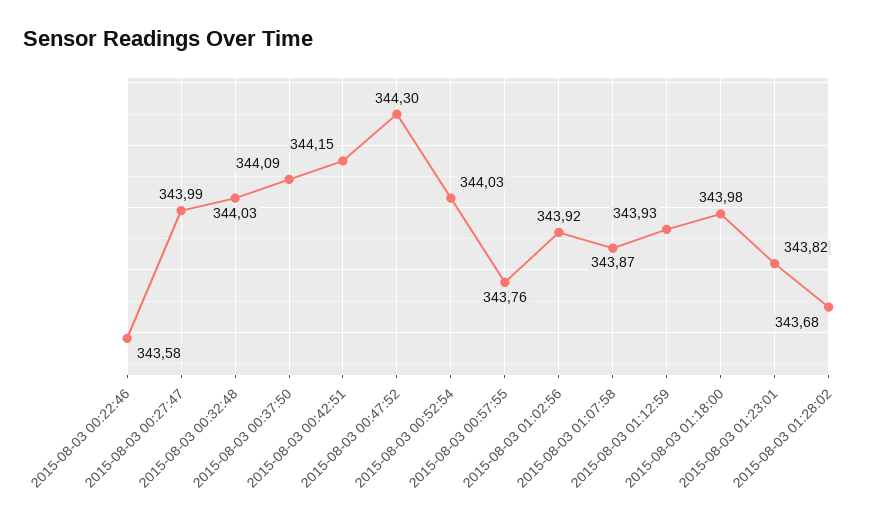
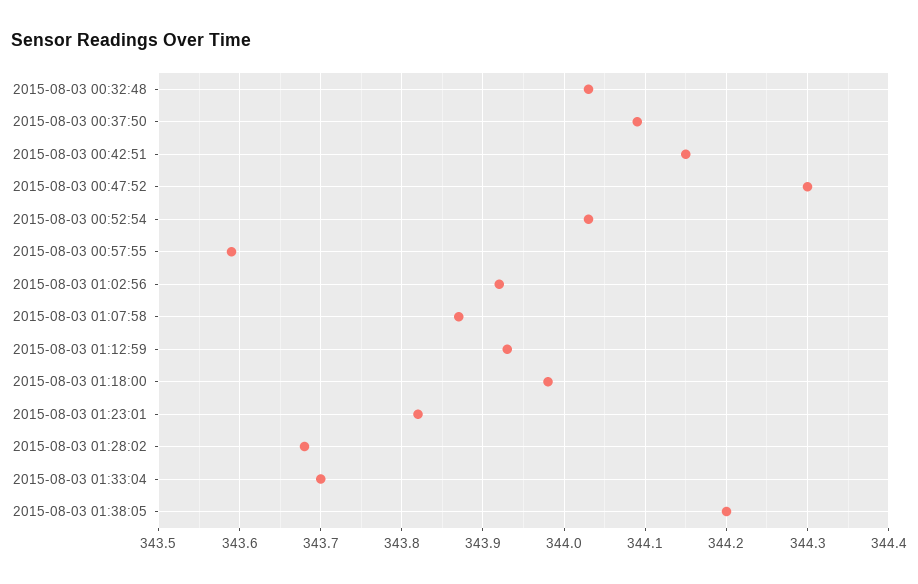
2015-08-03 00:22:46: 343.58 -> none
2015-08-03 00:27:47: 343.99 -> none
2015-08-03 00:57:55: 343.76 -> 343.59
2015-08-03 01:33:04: none -> 343.7
2015-08-03 01:38:05: none -> 344.2

